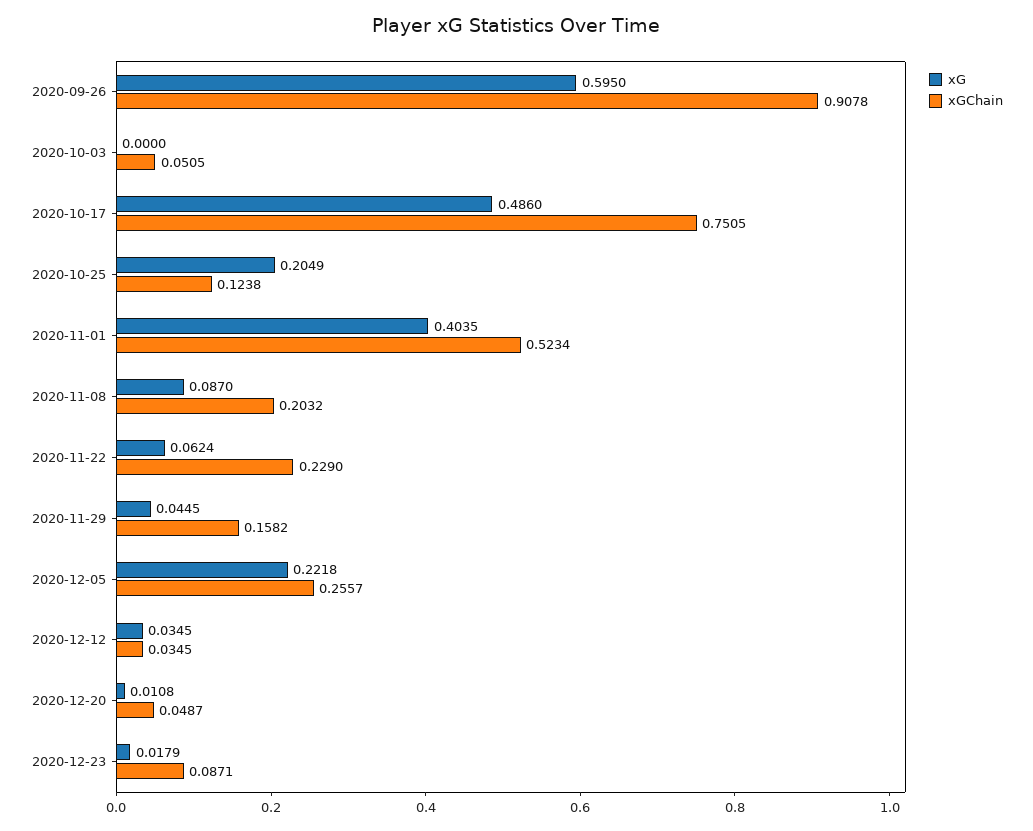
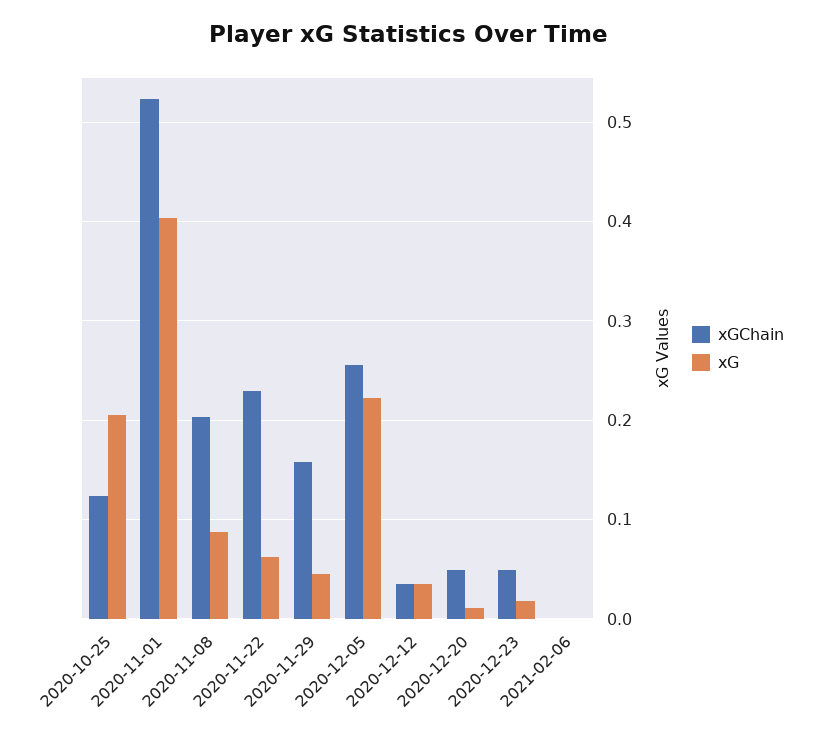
xG, 2020-09-26: 0.595 -> none
xGChain, 2020-09-26: 0.9078 -> none
xG, 2020-10-03: 0 -> none
xGChain, 2020-10-03: 0.0505 -> none
xG, 2020-10-17: 0.486 -> none
xGChain, 2020-10-17: 0.7505 -> none
xGChain, 2020-12-23: 0.0871 -> 0.05
xGChain, 2021-02-06: none -> 0
xG, 2021-02-06: none -> 0

